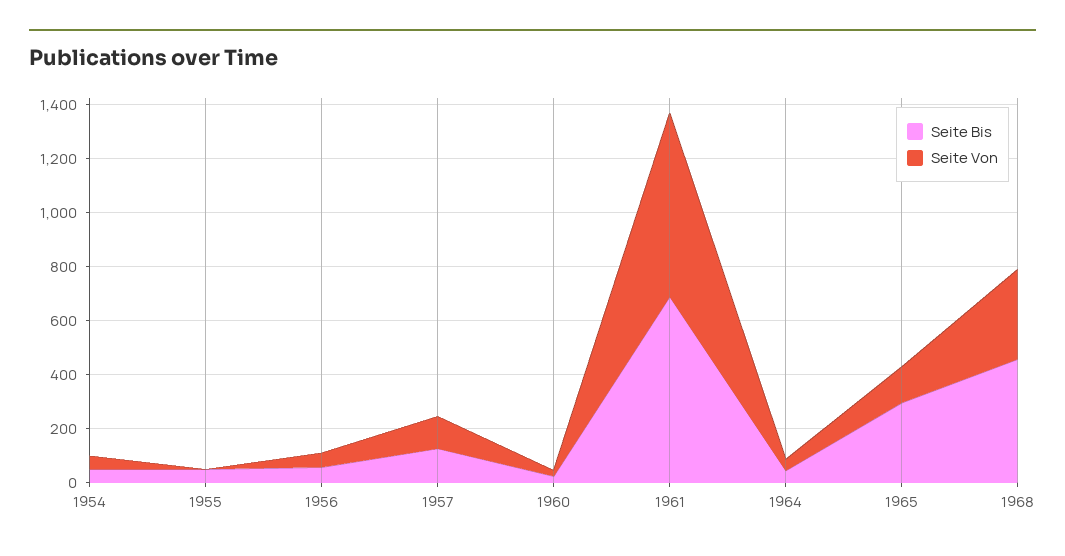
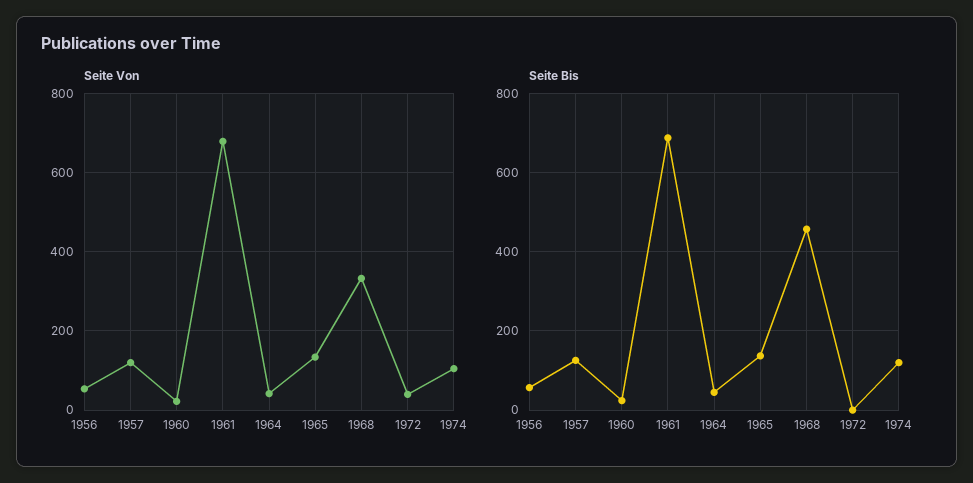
Seite Bis, 1954: 50 -> none
Seite Von, 1954: 50 -> none
Seite Bis, 1955: 50 -> none
Seite Von, 1955: 0 -> none
Seite Bis, 1965: 300 -> 140
Seite Von, 1972: none -> 40
Seite Von, 1974: none -> 100
Seite Bis, 1972: none -> 0
Seite Bis, 1974: none -> 120

